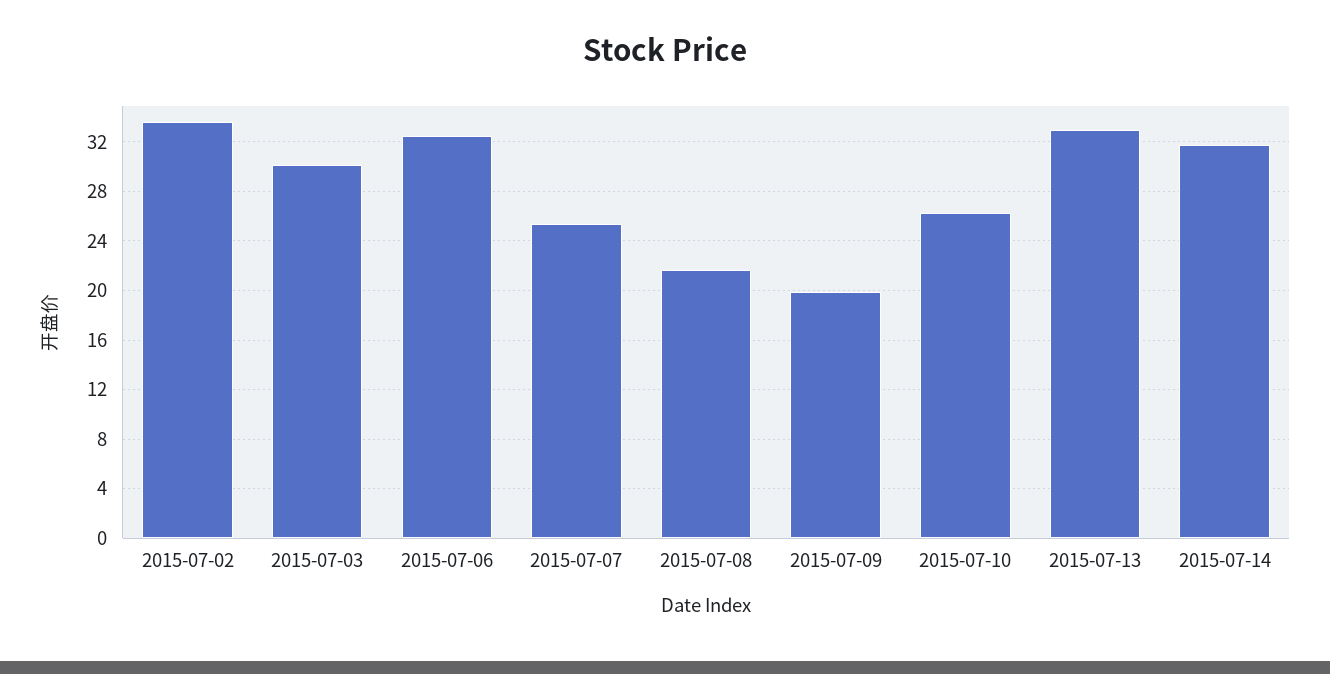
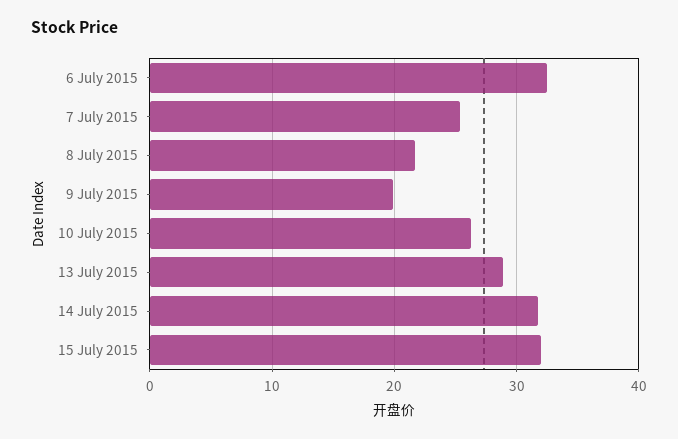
2015-07-02: 33.5 -> none
2015-07-03: 30 -> none
2015-07-13: 33 -> 29
15 July 2015: none -> 32

